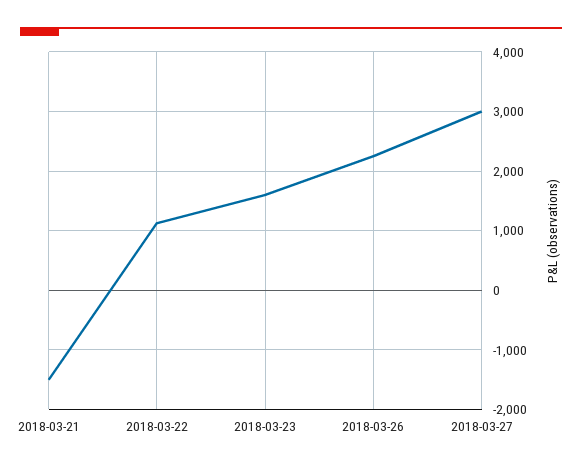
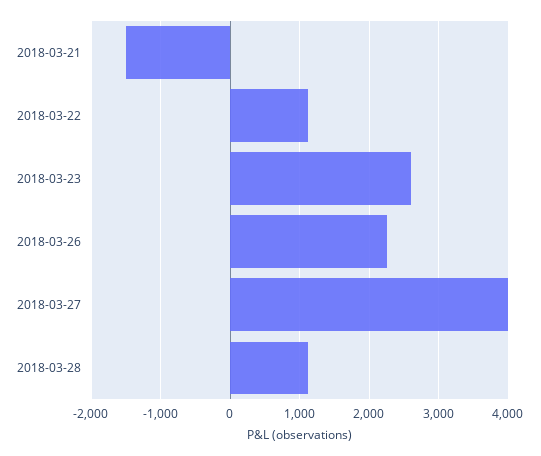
2018-03-23: 1600 -> 2600
2018-03-27: 3000 -> 4000
2018-03-28: none -> 1100

